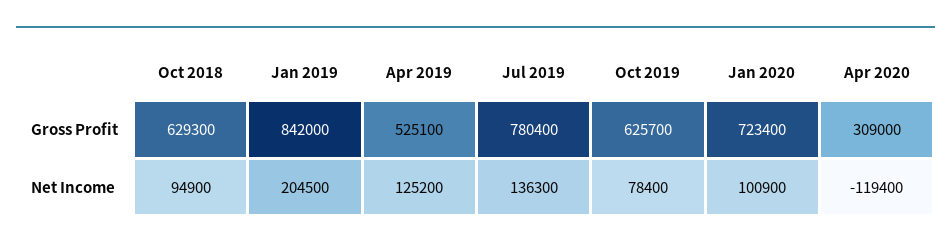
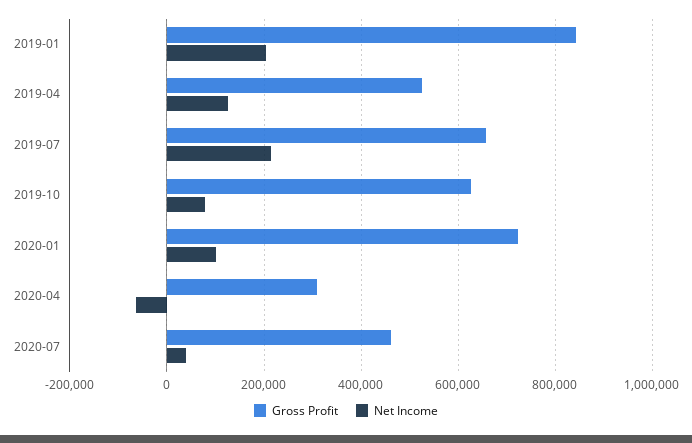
Gross Profit, Oct 2018: 629300 -> none
Gross Profit, Jul 2019: 780400 -> 660000
Net Income, Oct 2018: 94900 -> none
Net Income, Jul 2019: 136300 -> 220000
Net Income, Apr 2020: -119400 -> -60000
Gross Profit, 2020-07: none -> 460000
Net Income, 2020-07: none -> 40000

